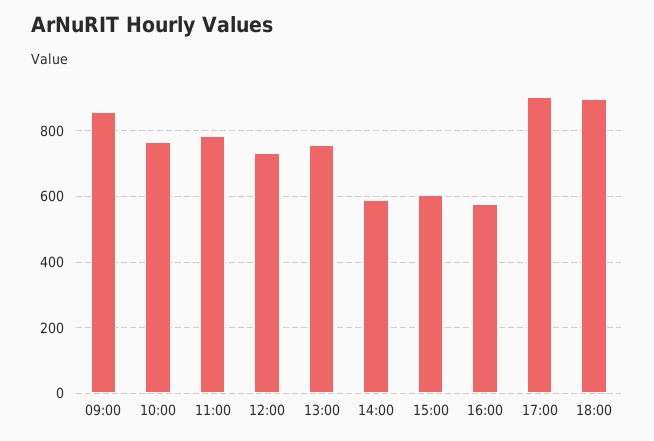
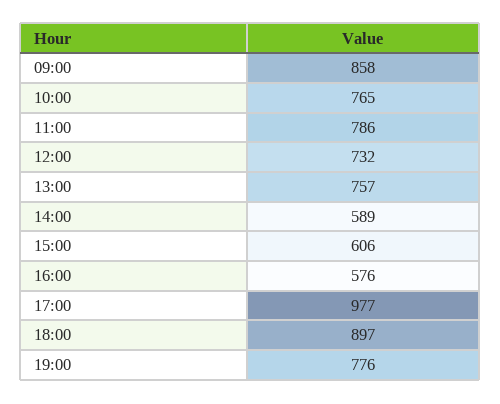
17:00: 900 -> 977
19:00: none -> 776

